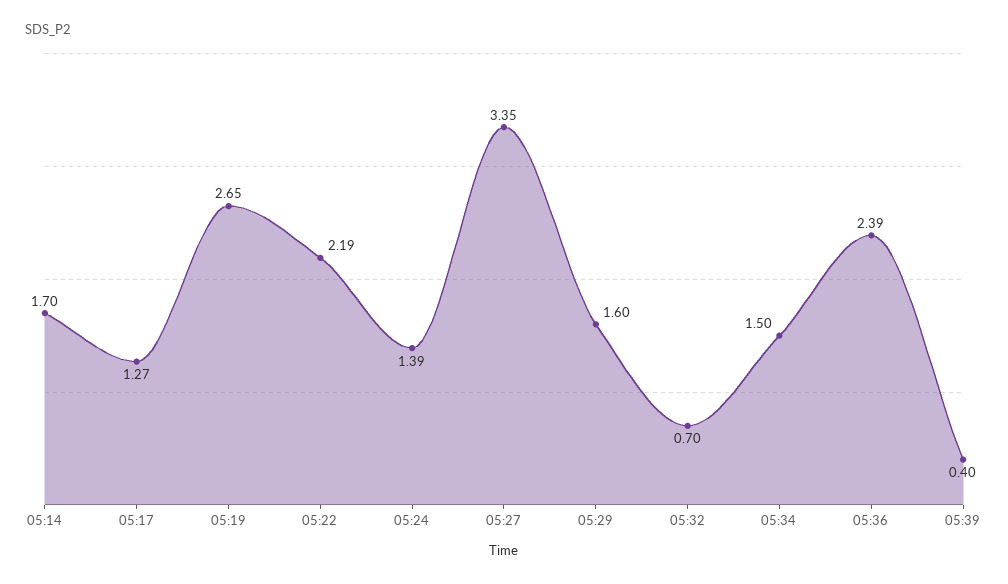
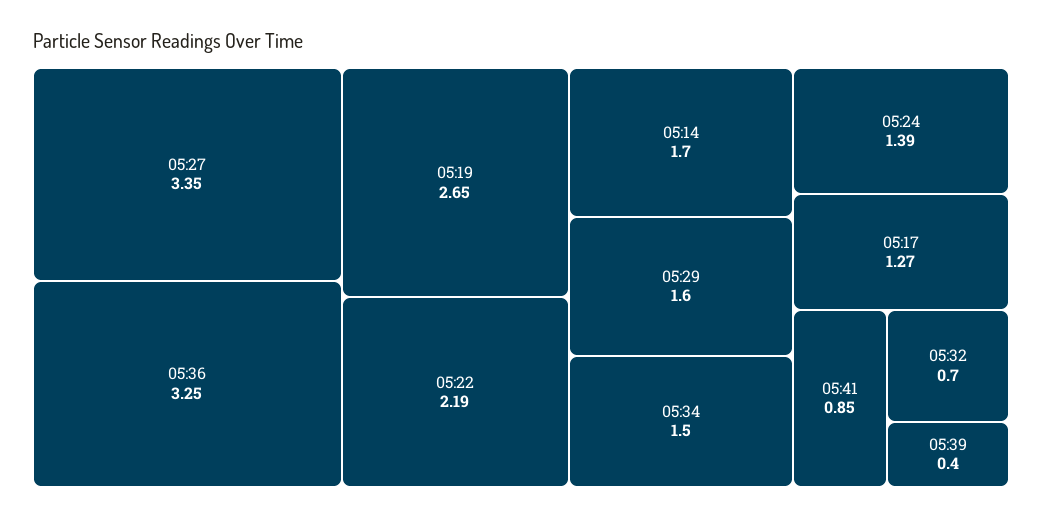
05:36: 2.39 -> 3.25
05:41: none -> 0.85

